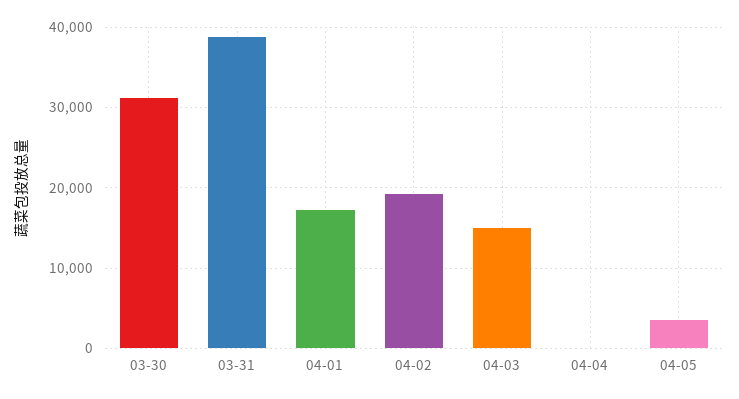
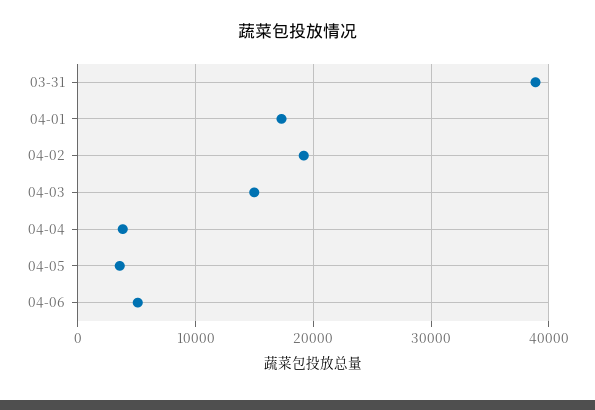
03-30: 31000 -> none
04-04: 0 -> 4000
04-06: none -> 5000

